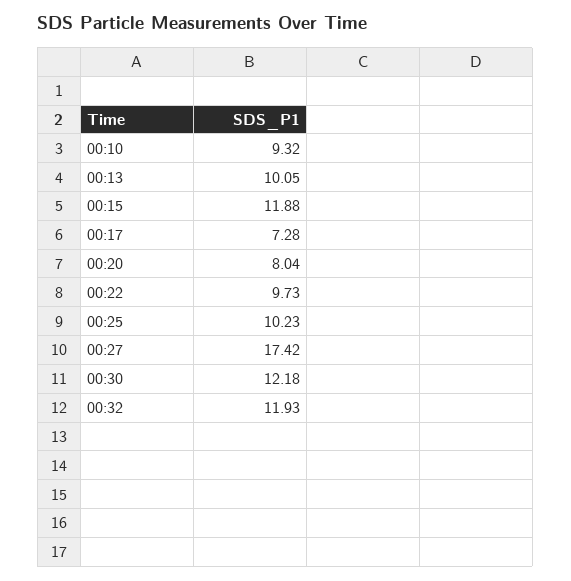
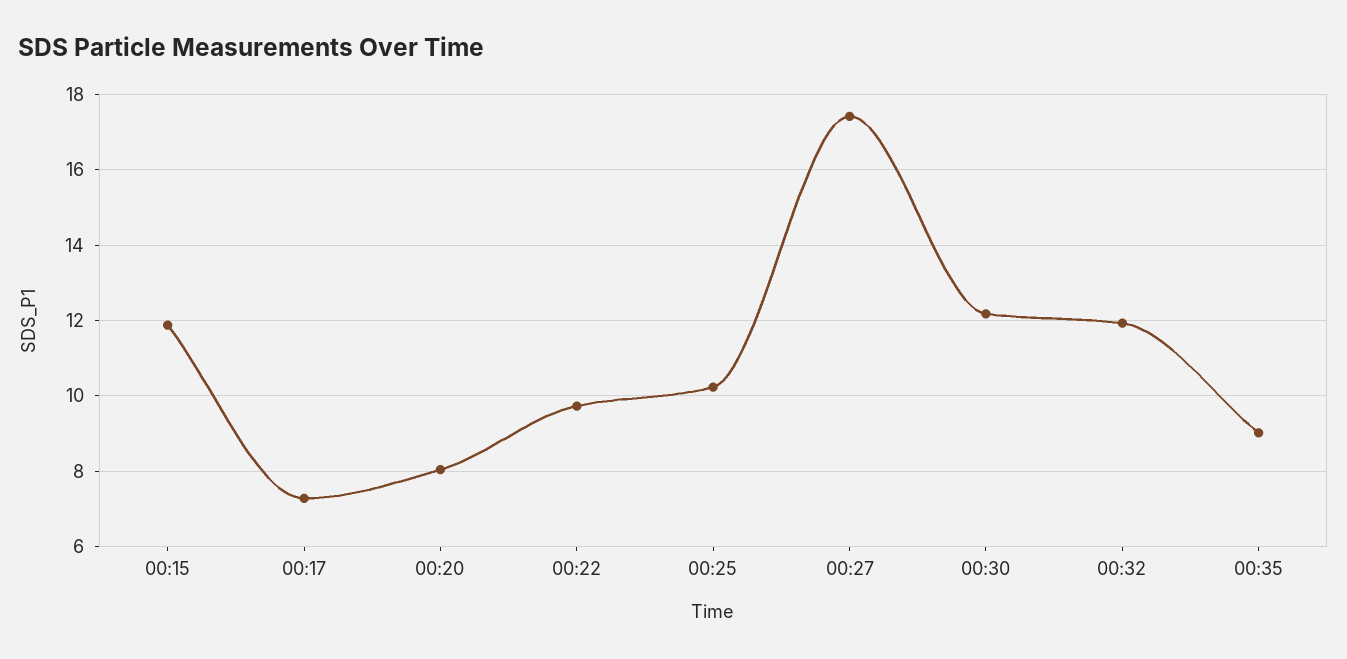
00:10: 9.32 -> none
00:13: 10.05 -> none
00:35: none -> 9

